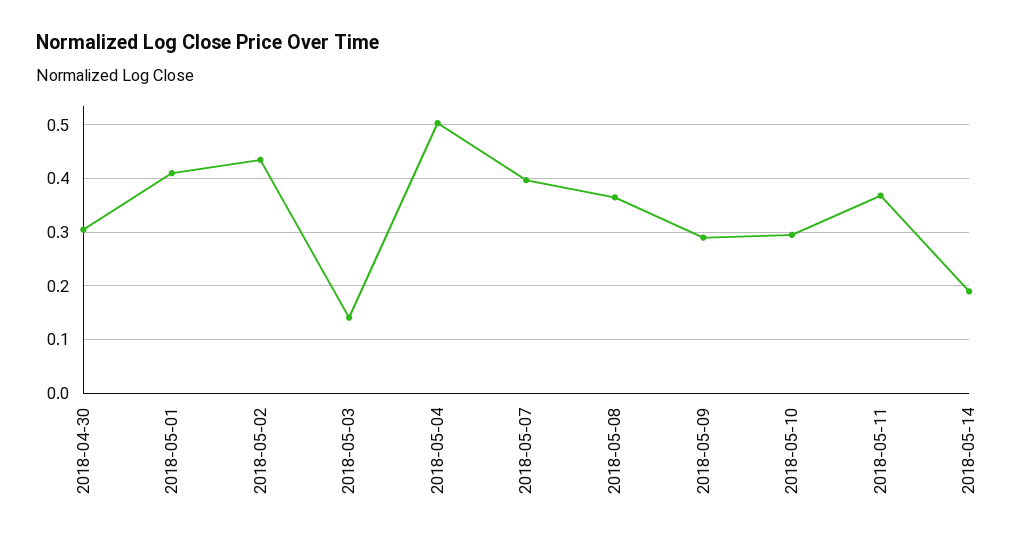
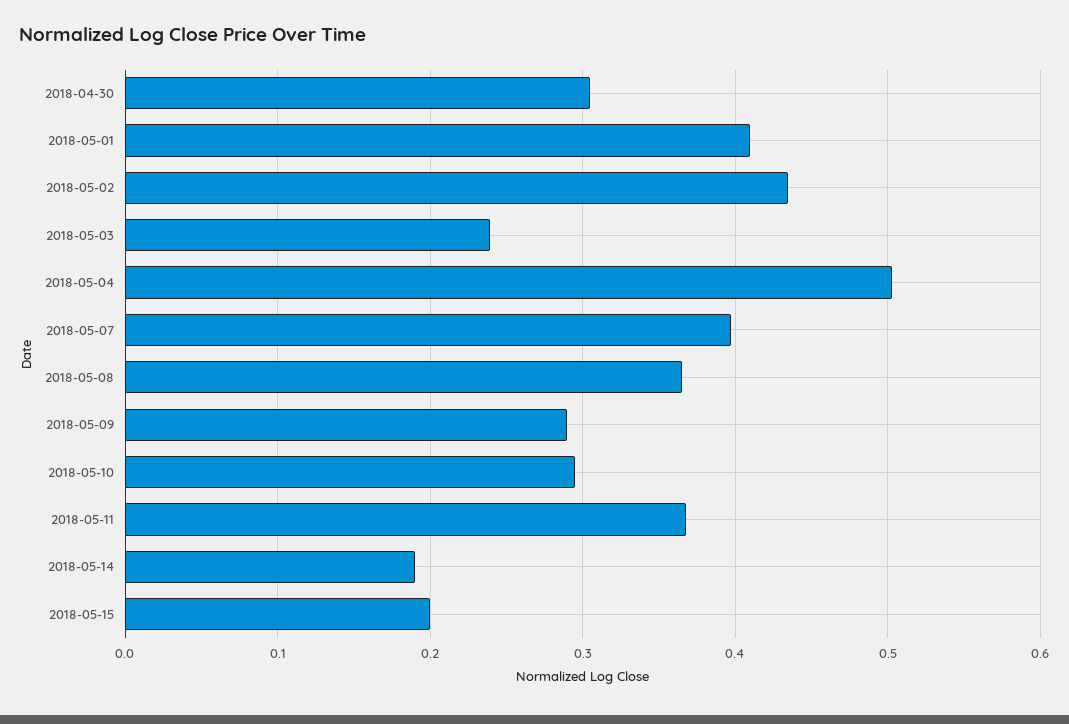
2018-05-03: 0.14 -> 0.24
2018-05-15: none -> 0.2

